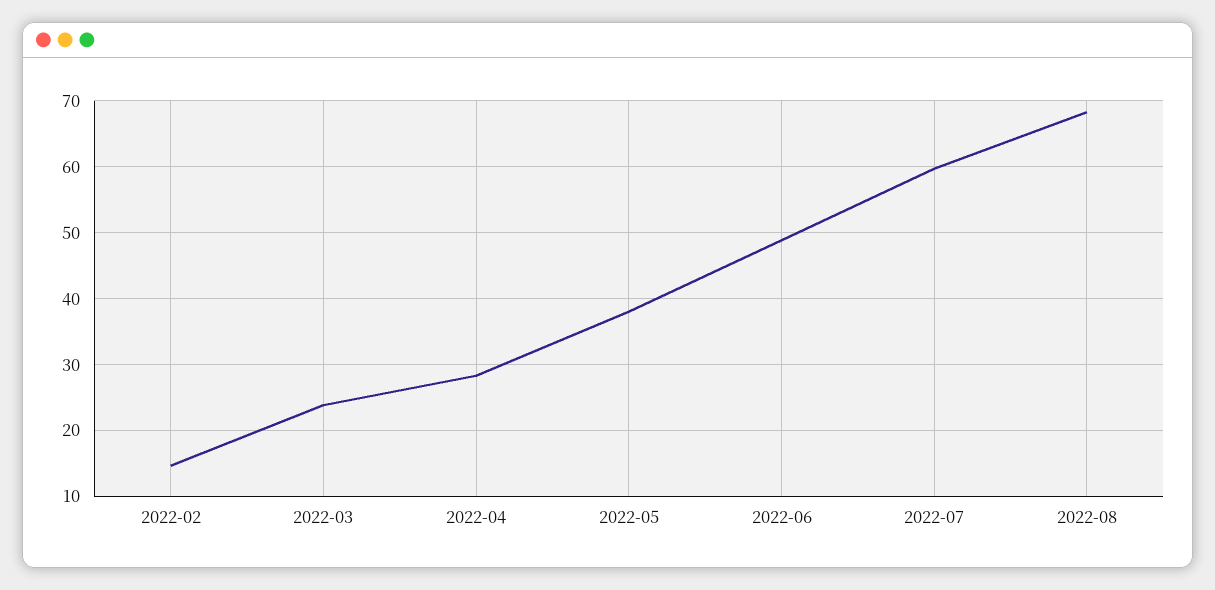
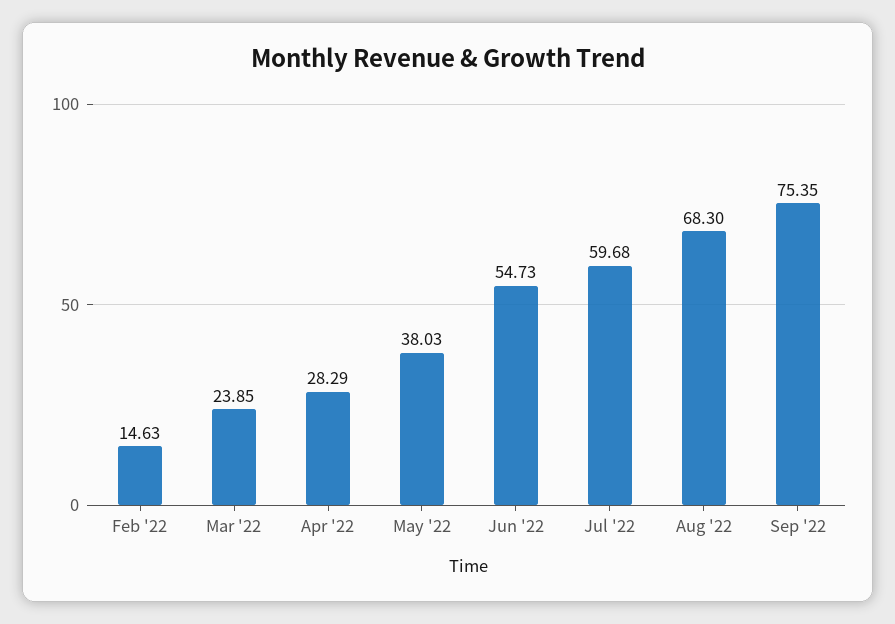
2022-06: 49 -> 54.73
Sep '22: none -> 75.35

